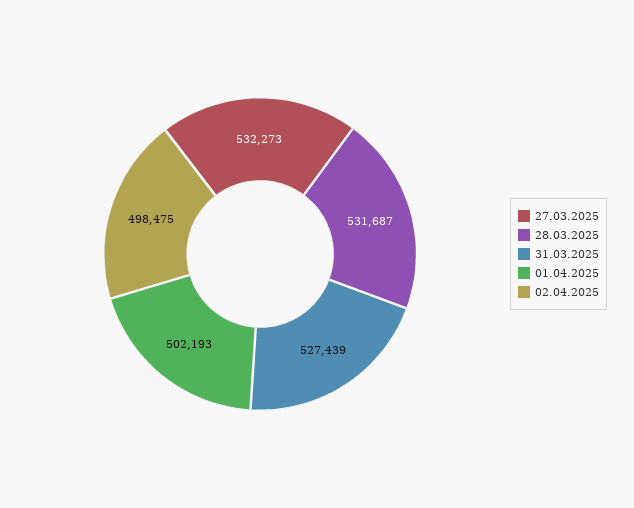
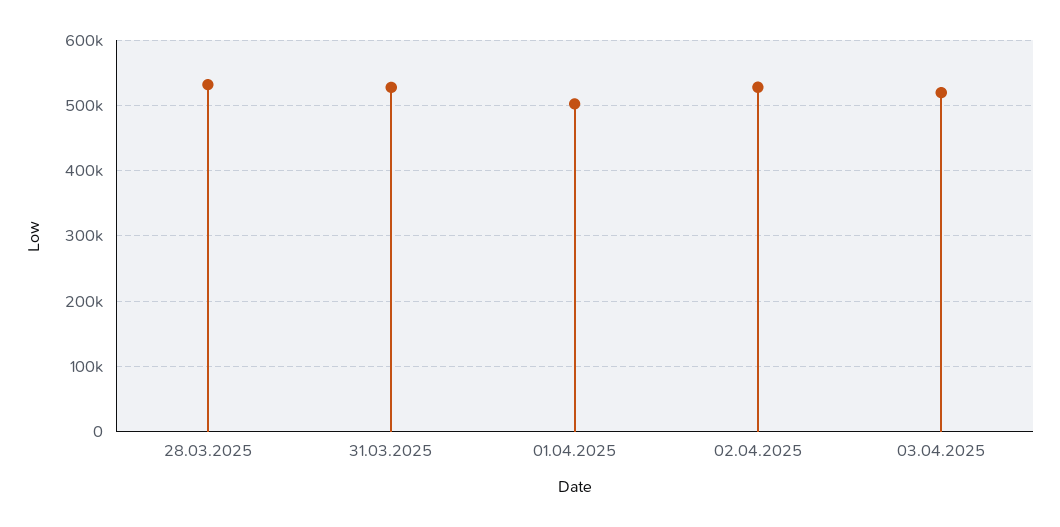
27.03.2025: 532273 -> none
02.04.2025: 498475 -> 530000
03.04.2025: none -> 520000

